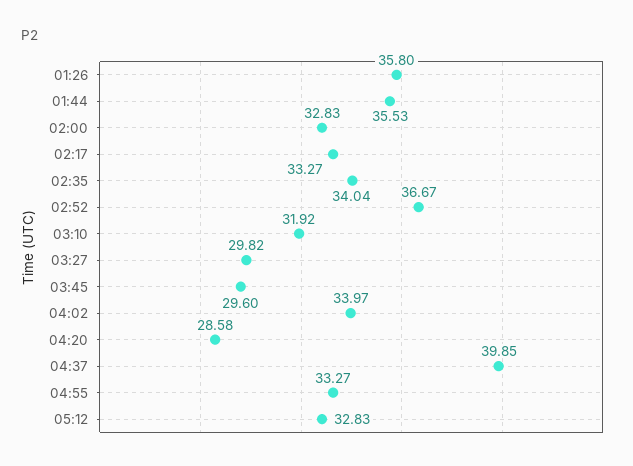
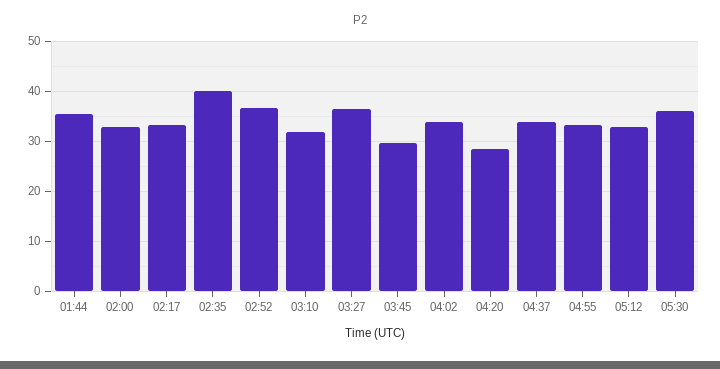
01:26: 35.8 -> none
02:35: 34.04 -> 40
03:27: 29.82 -> 36
04:37: 39.85 -> 34
05:30: none -> 36

